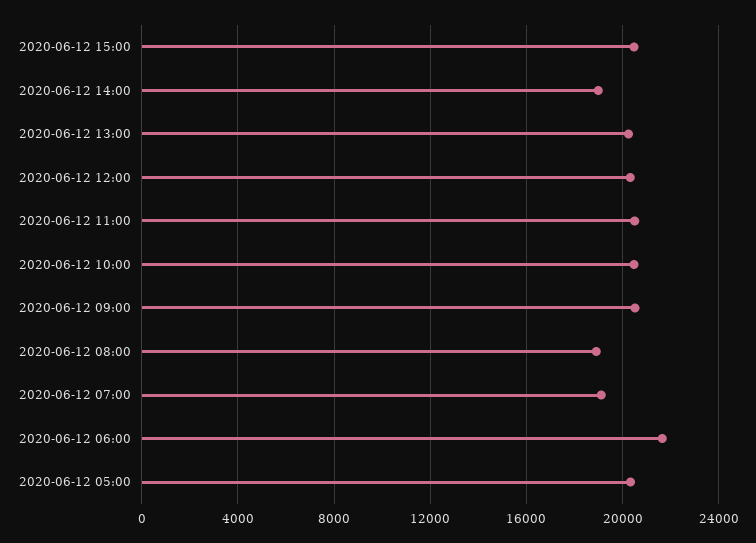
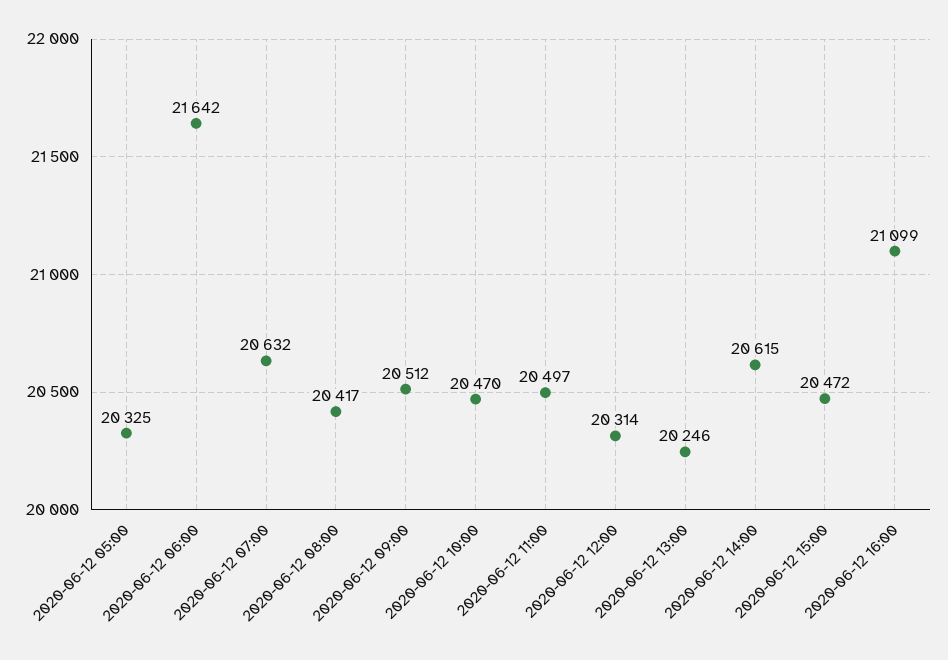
2020-06-12 14:00: 19000 -> 20615
2020-06-12 08:00: 19000 -> 20417
2020-06-12 07:00: 19000 -> 20632
2020-06-12 16:00: none -> 21099

